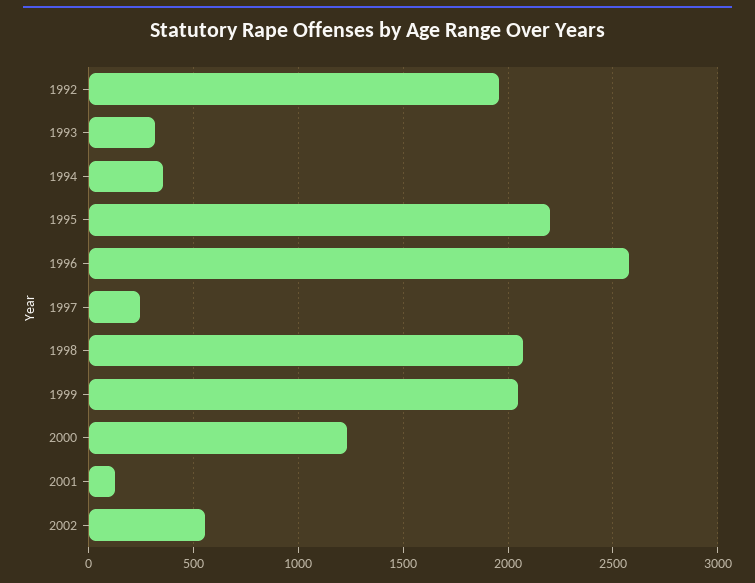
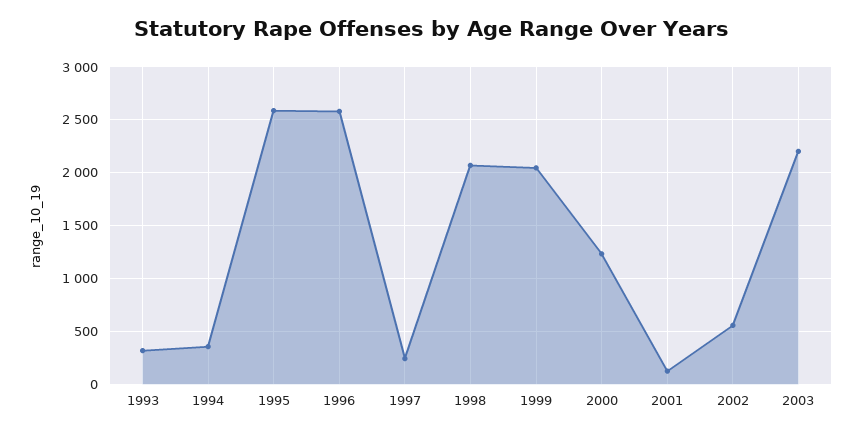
1992: 1950 -> none
1995: 2200 -> 2600
2003: none -> 2200

